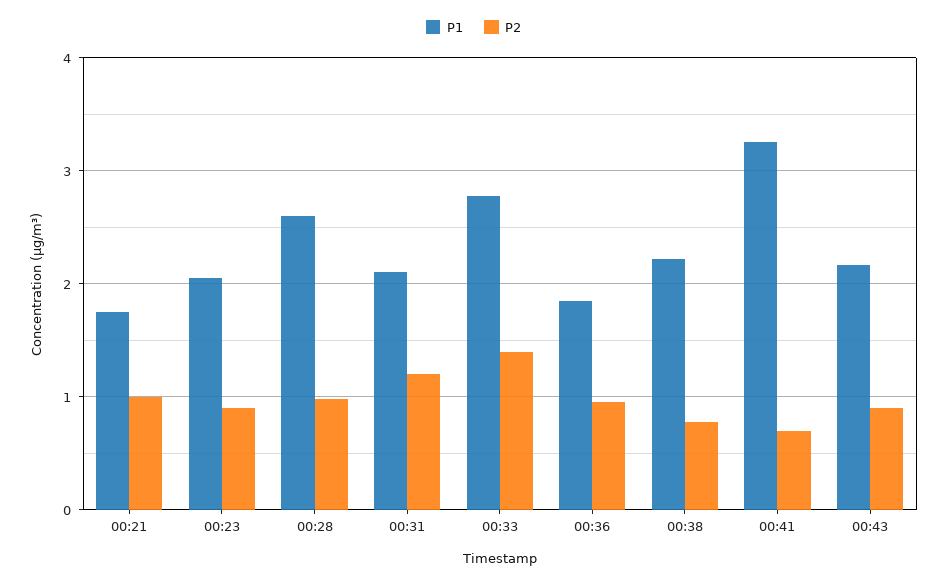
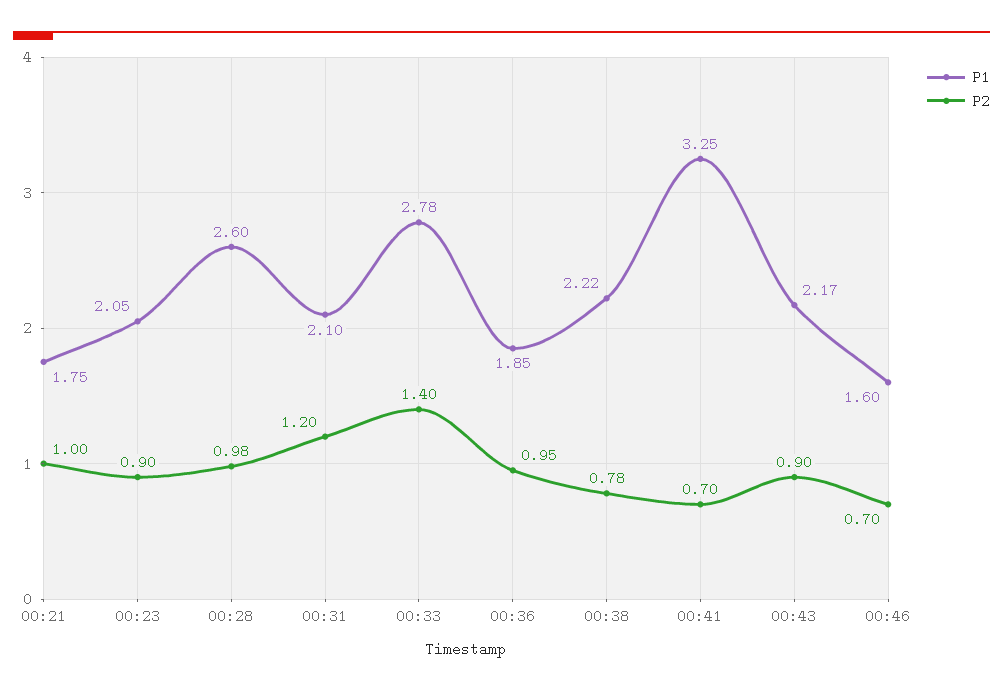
P1, 00:46: none -> 1.6
P2, 00:46: none -> 0.7

